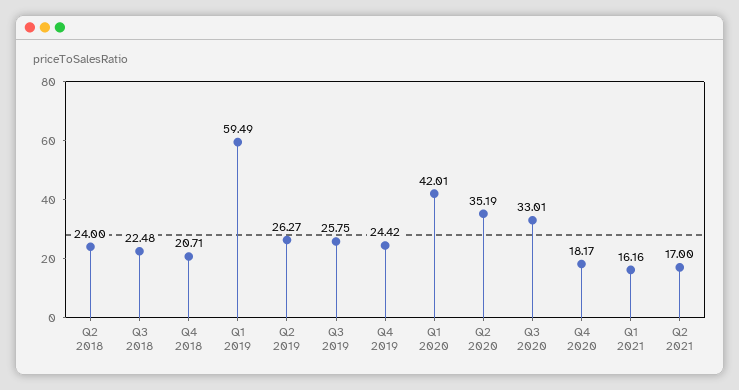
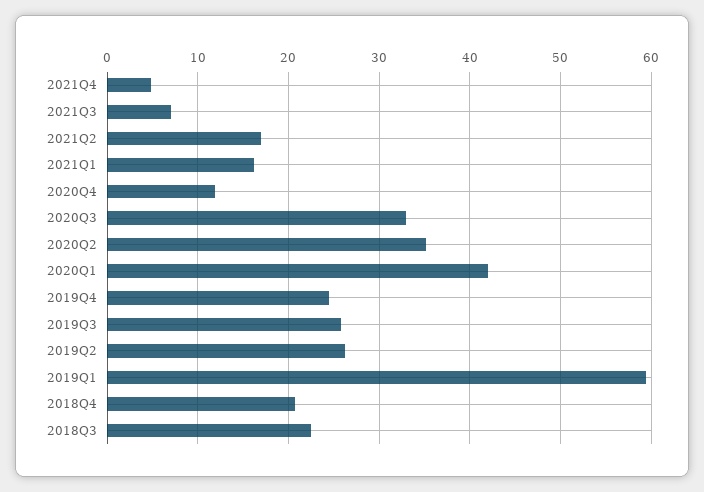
Q2 2018: 24 -> none
Q4 2020: 18.17 -> 12
2021Q4: none -> 5
2021Q3: none -> 7

